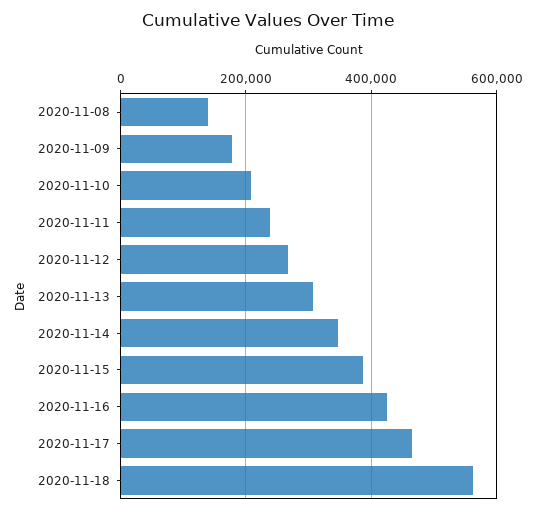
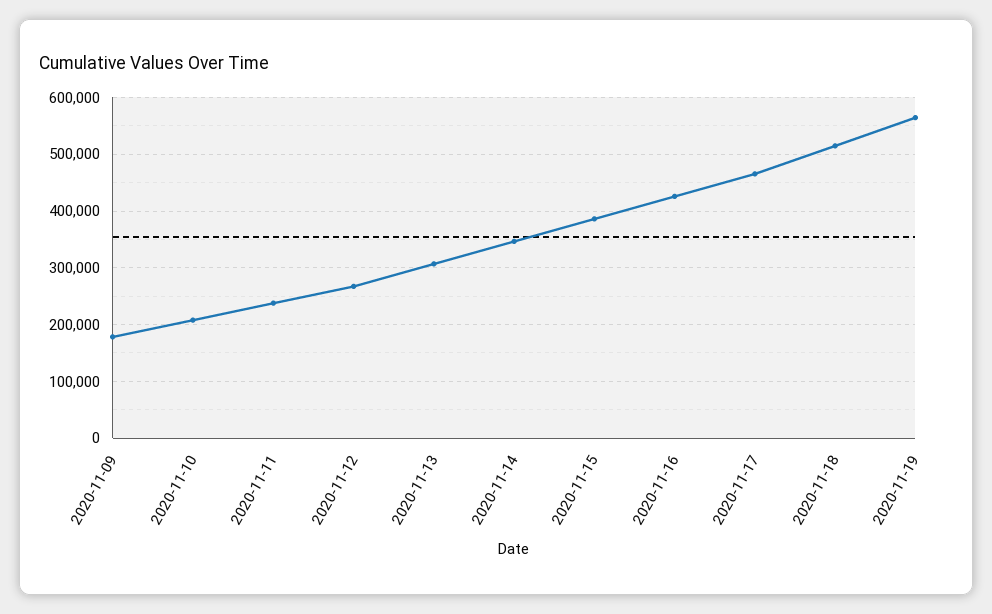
2020-11-08: 140000 -> none
2020-11-18: 560000 -> 520000
2020-11-19: none -> 560000

